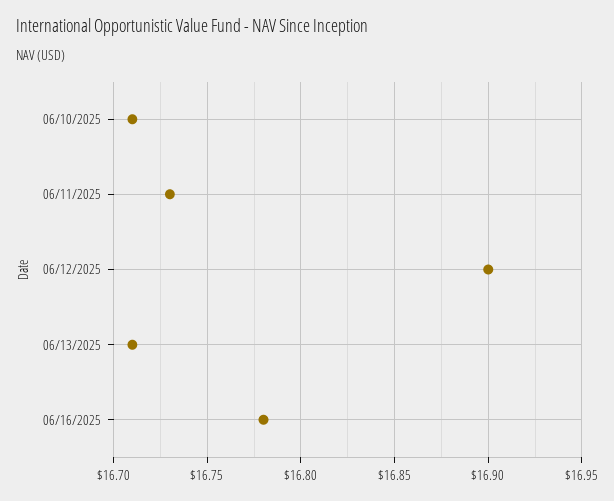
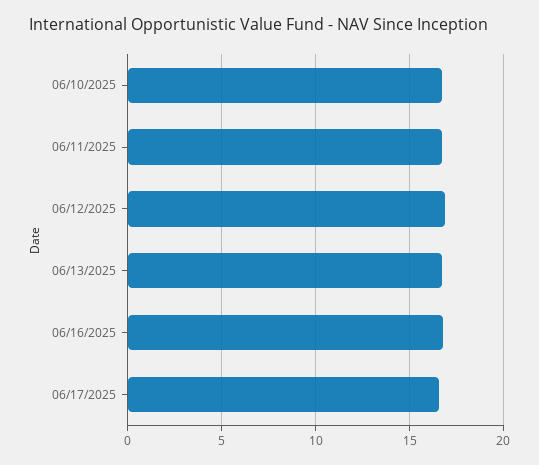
06/17/2025: none -> 16.5

